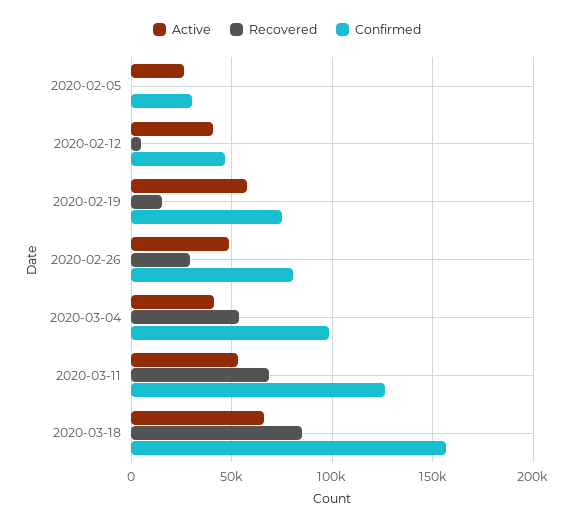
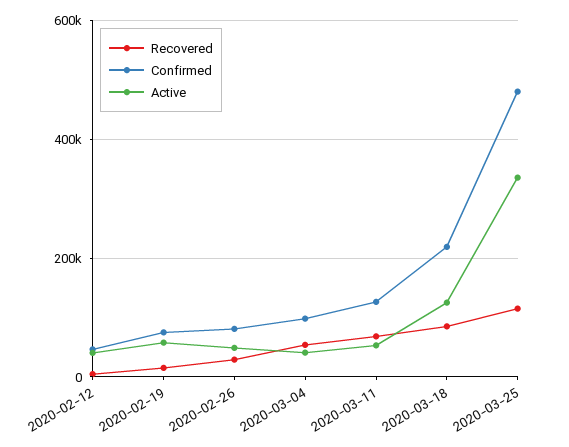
Active, 2020-02-05: 25000 -> none
Recovered, 2020-02-05: 0 -> none
Confirmed, 2020-02-05: 30000 -> none
Active, 2020-03-18: 65000 -> 120000
Confirmed, 2020-03-18: 155000 -> 220000
Recovered, 2020-03-25: none -> 120000
Confirmed, 2020-03-25: none -> 480000
Active, 2020-03-25: none -> 340000

